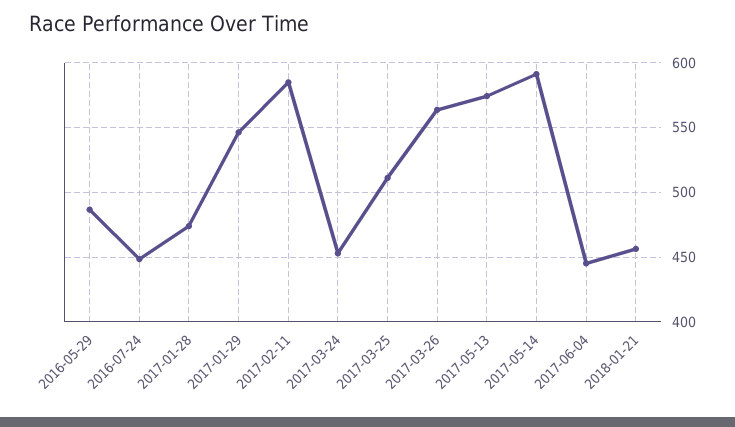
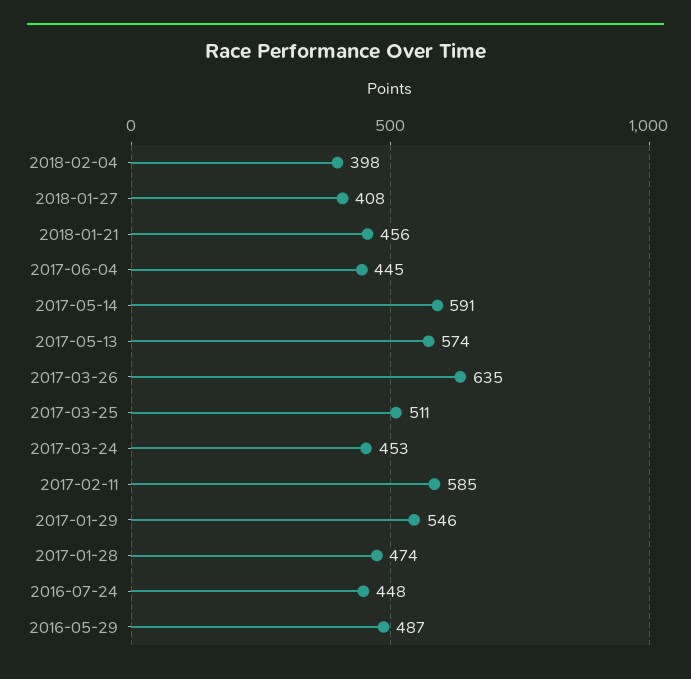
2017-03-26: 565 -> 635
2018-02-04: none -> 398
2018-01-27: none -> 408

